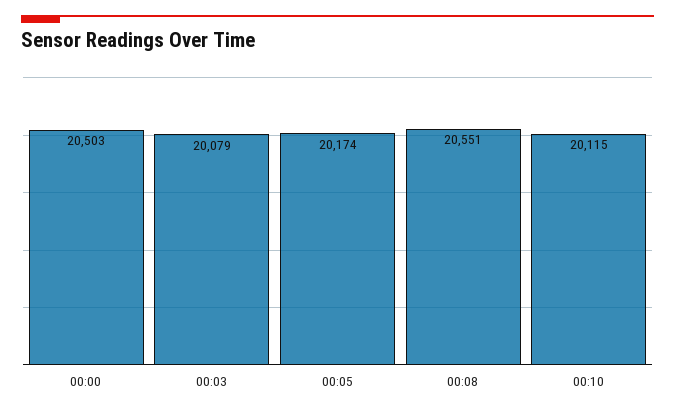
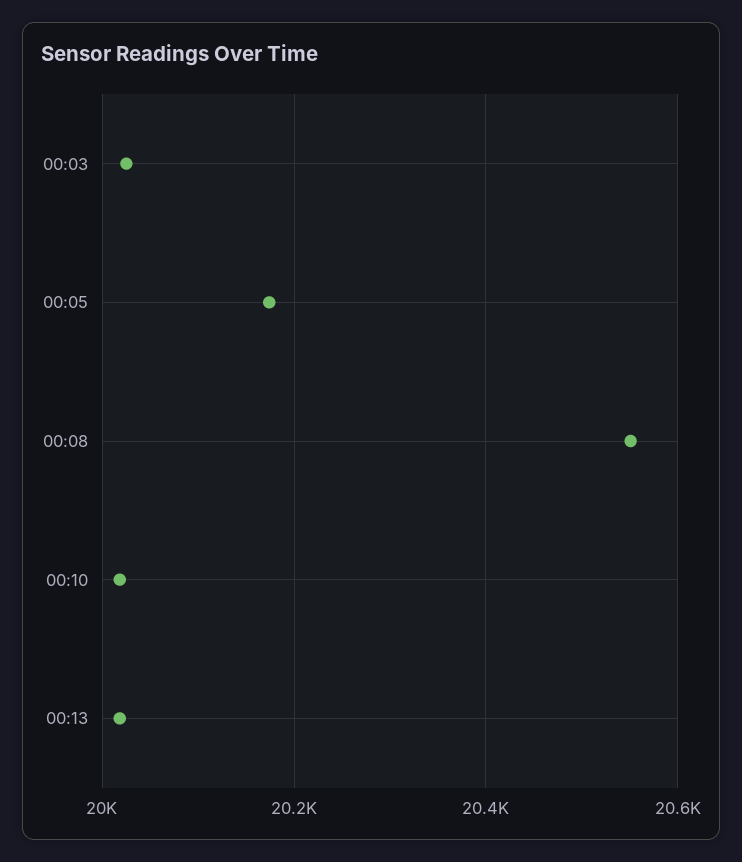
00:00: 20503 -> none
00:03: 20079 -> 20020
00:10: 20115 -> 20020
00:13: none -> 20020

